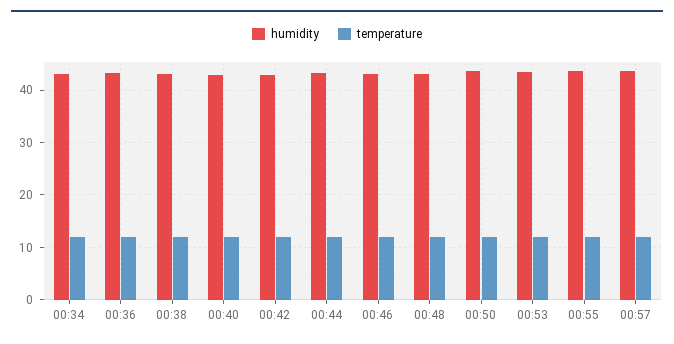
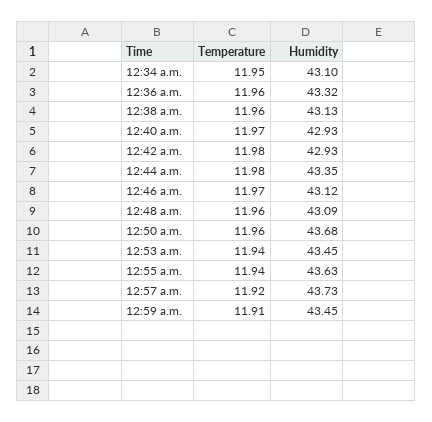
temperature, 12:59 a.m.: none -> 11.91
humidity, 12:59 a.m.: none -> 43.45

